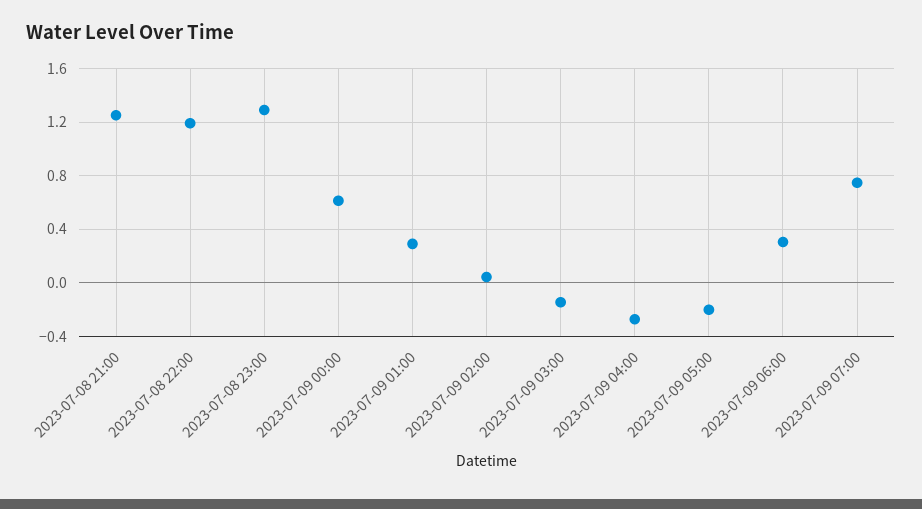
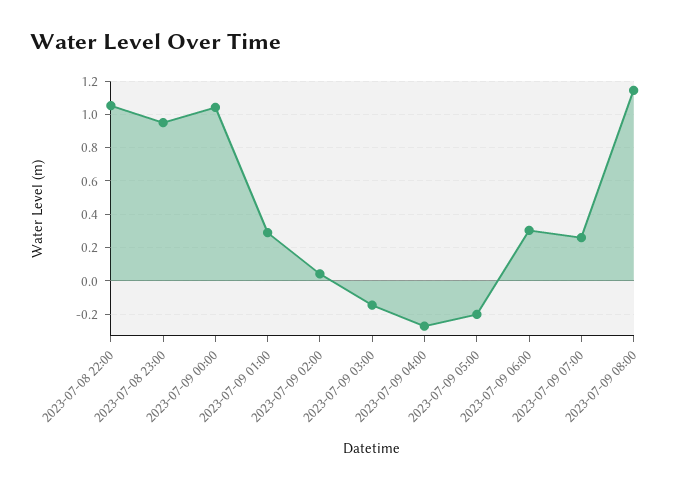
2023-07-08 21:00: 1.25 -> none
2023-07-08 22:00: 1.2 -> 1.05
2023-07-08 23:00: 1.3 -> 0.95
2023-07-09 00:00: 0.6 -> 1.05
2023-07-09 07:00: 0.75 -> 0.25
2023-07-09 08:00: none -> 1.15

